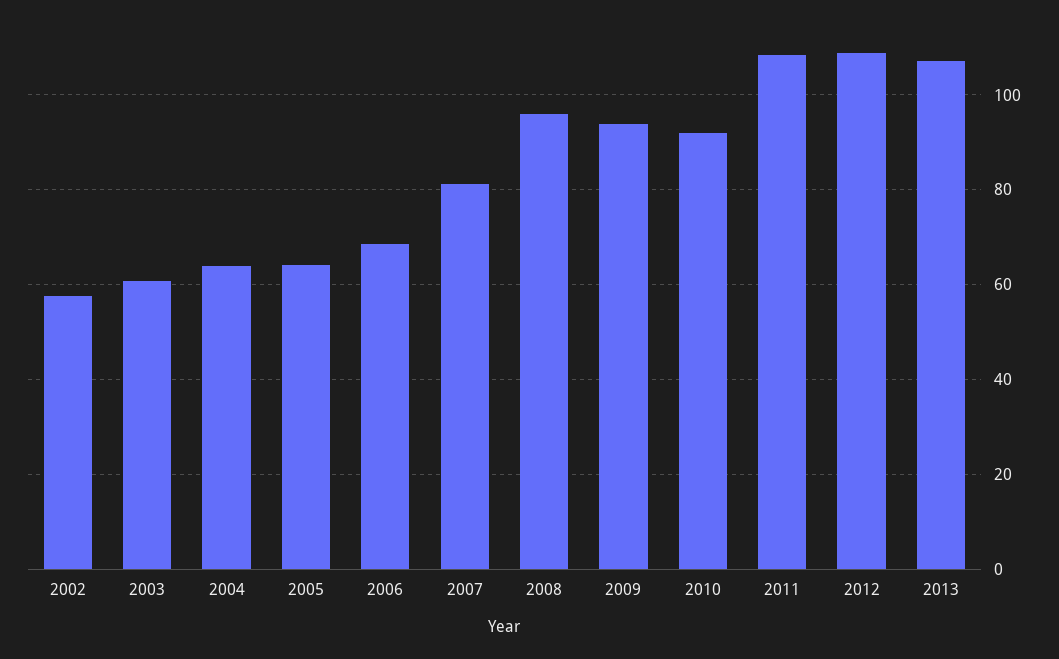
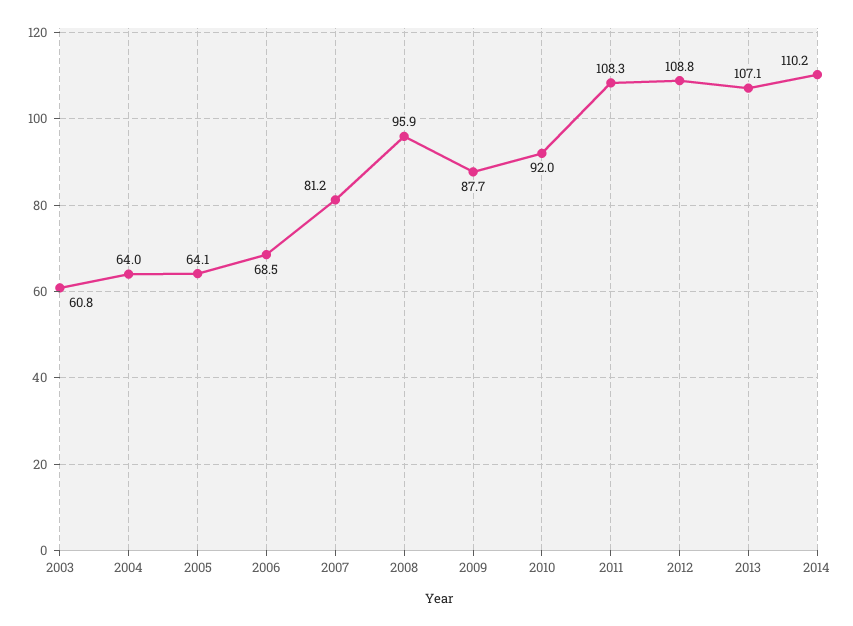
2002: 58 -> none
2009: 94 -> 87.7
2014: none -> 110.2

